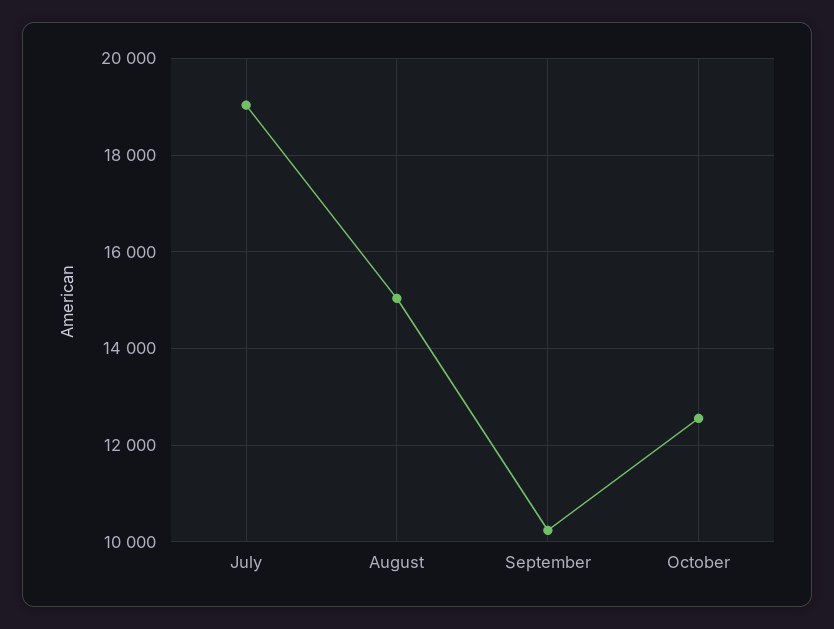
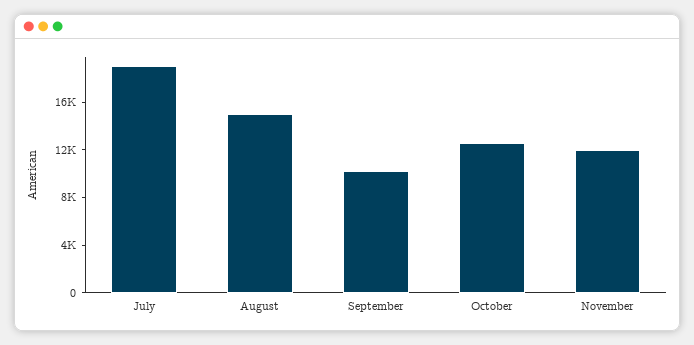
November: none -> 12000

